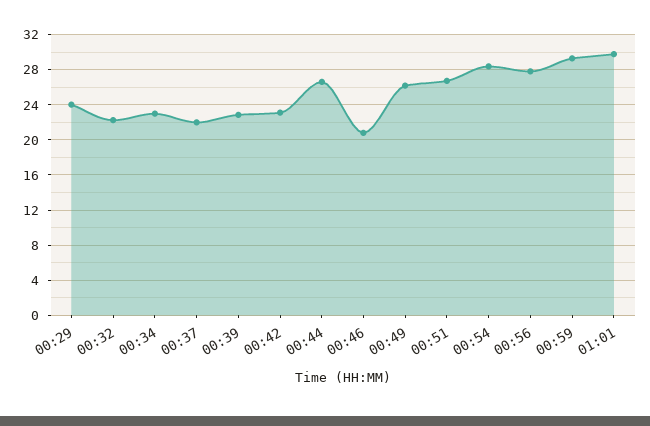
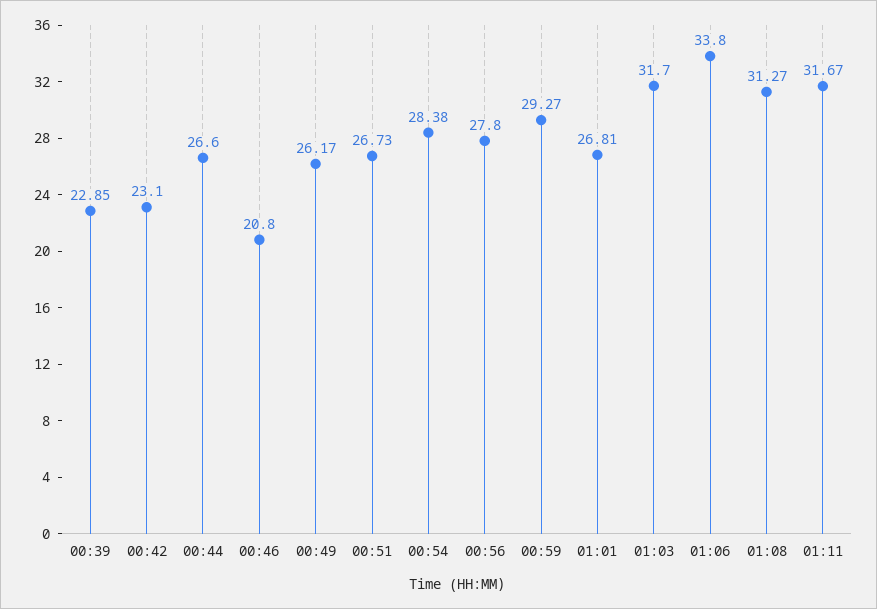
00:29: 24 -> none
00:32: 22 -> none
00:34: 23 -> none
00:37: 22 -> none
01:01: 30 -> 26.81
01:03: none -> 31.7
01:06: none -> 33.8
01:08: none -> 31.27
01:11: none -> 31.67

